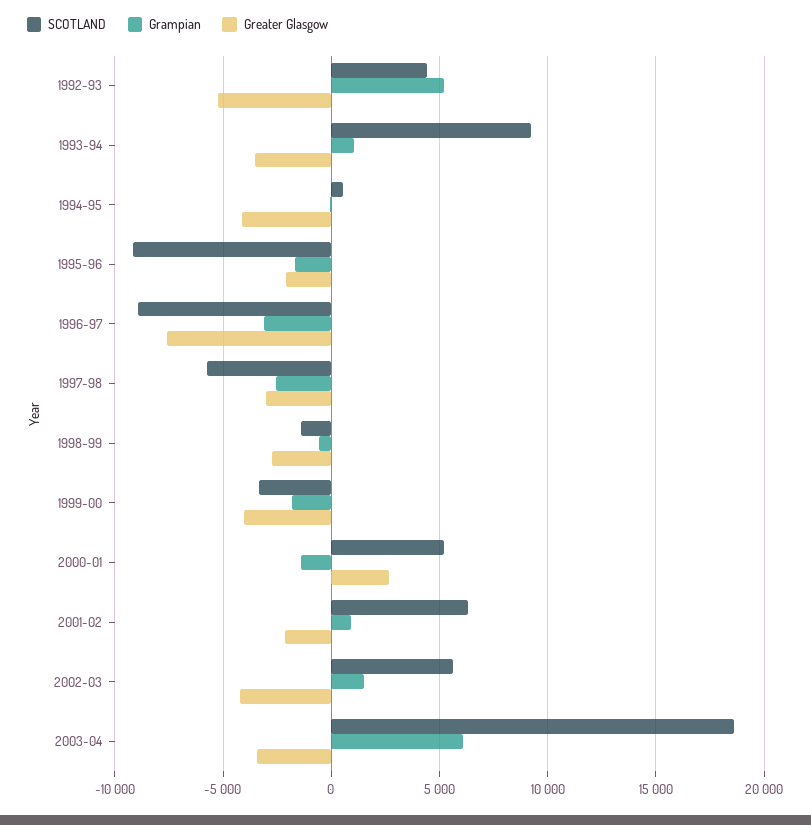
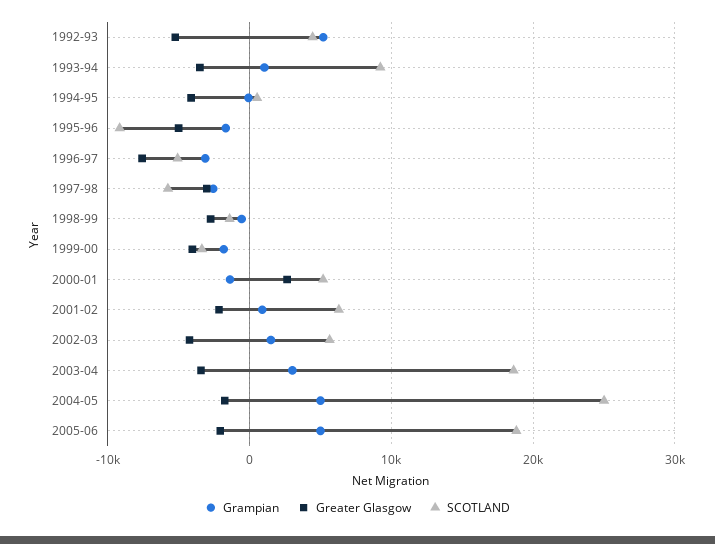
Greater Glasgow, 1995-96: -2000 -> -5000
SCOTLAND, 1996-97: -9000 -> -5000
Grampian, 2003-04: 6000 -> 3000
Grampian, 2004-05: none -> 5000
Greater Glasgow, 2004-05: none -> -2000
SCOTLAND, 2004-05: none -> 25000
Grampian, 2005-06: none -> 5000
Greater Glasgow, 2005-06: none -> -2000
SCOTLAND, 2005-06: none -> 19000

